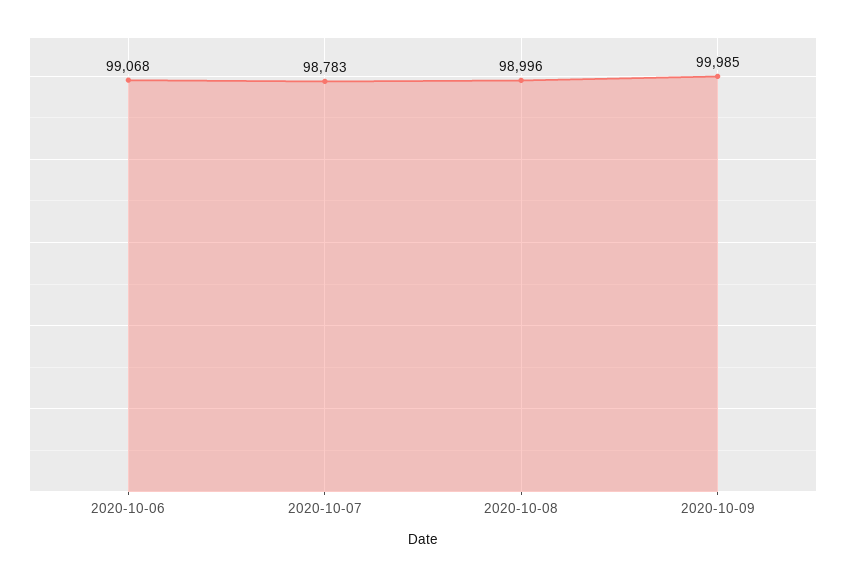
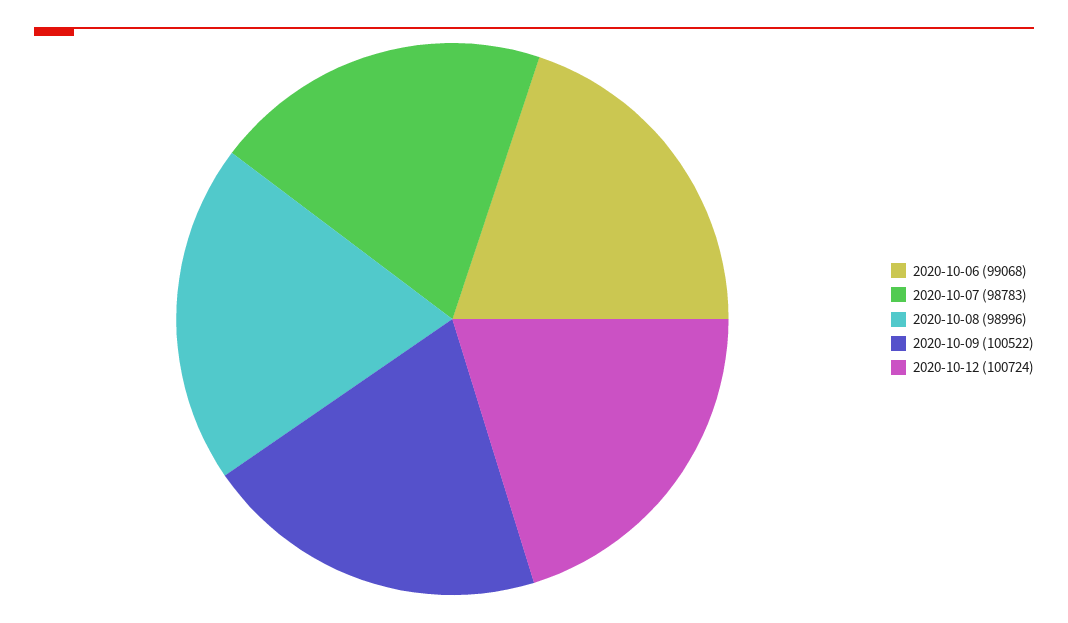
2020-10-09: 99985 -> 100522
2020-10-12: none -> 100724

